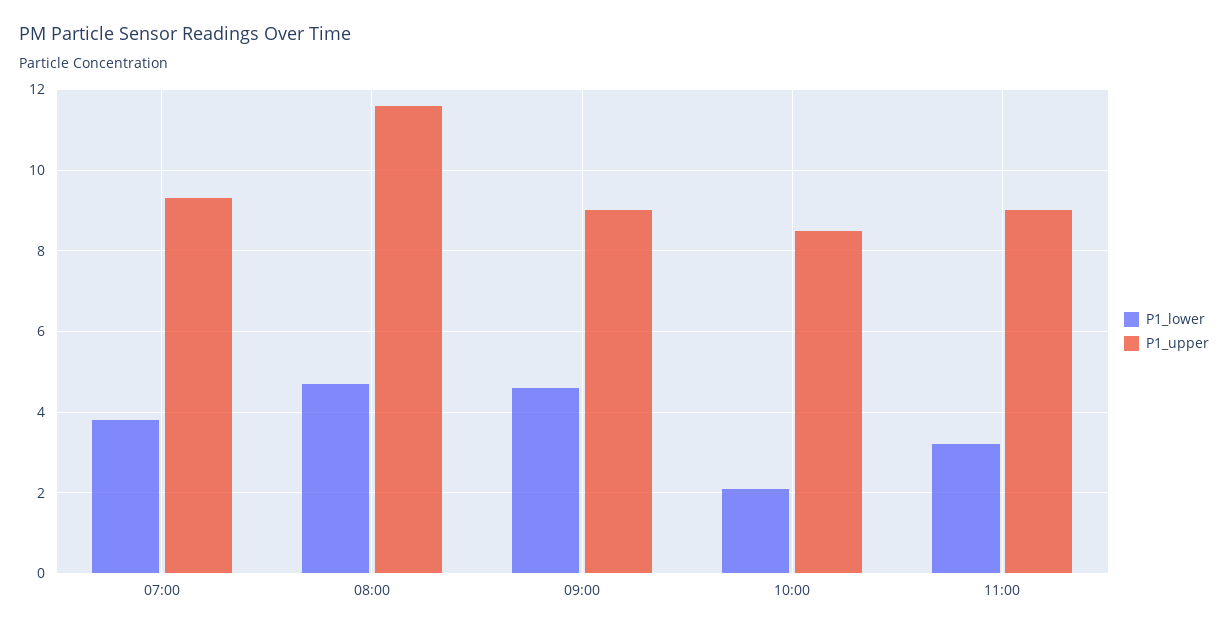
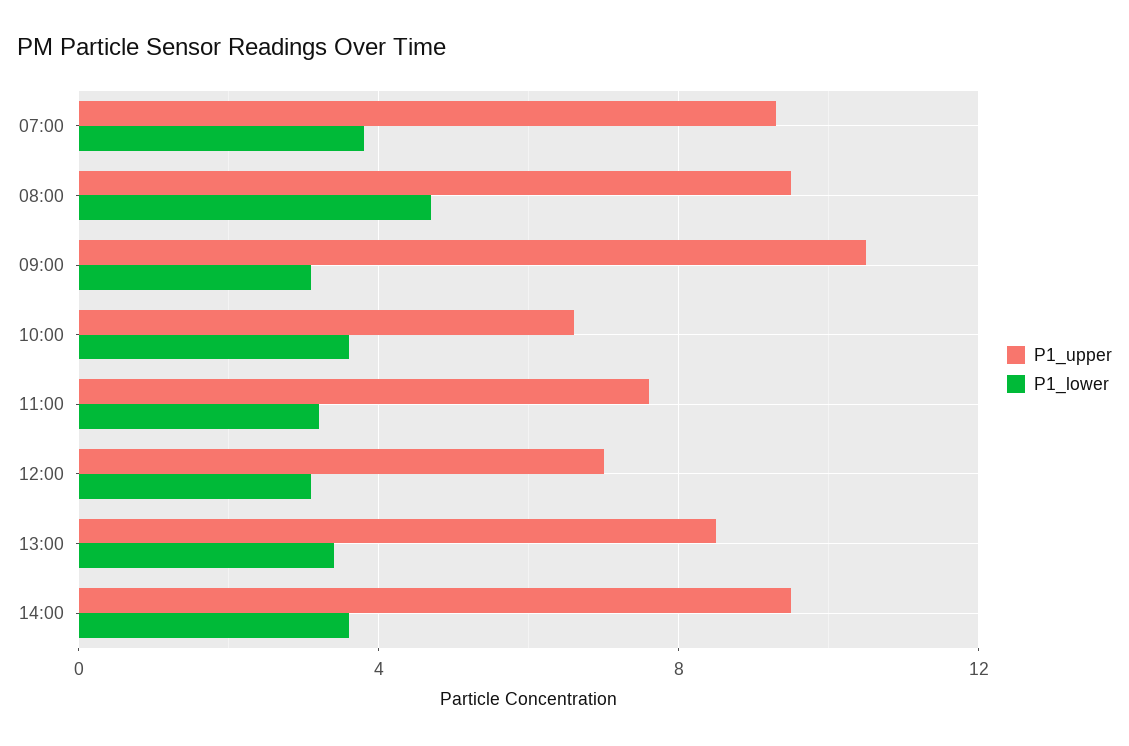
P1_upper, 08:00: 11.5 -> 9.5
P1_lower, 09:00: 4.5 -> 3
P1_upper, 09:00: 9 -> 10.5
P1_lower, 10:00: 2 -> 3.5
P1_upper, 10:00: 8.5 -> 6.5
P1_upper, 11:00: 9 -> 7.5
P1_upper, 12:00: none -> 7
P1_lower, 12:00: none -> 3
P1_upper, 13:00: none -> 8.5
P1_lower, 13:00: none -> 3.5
P1_upper, 14:00: none -> 9.5
P1_lower, 14:00: none -> 3.5

